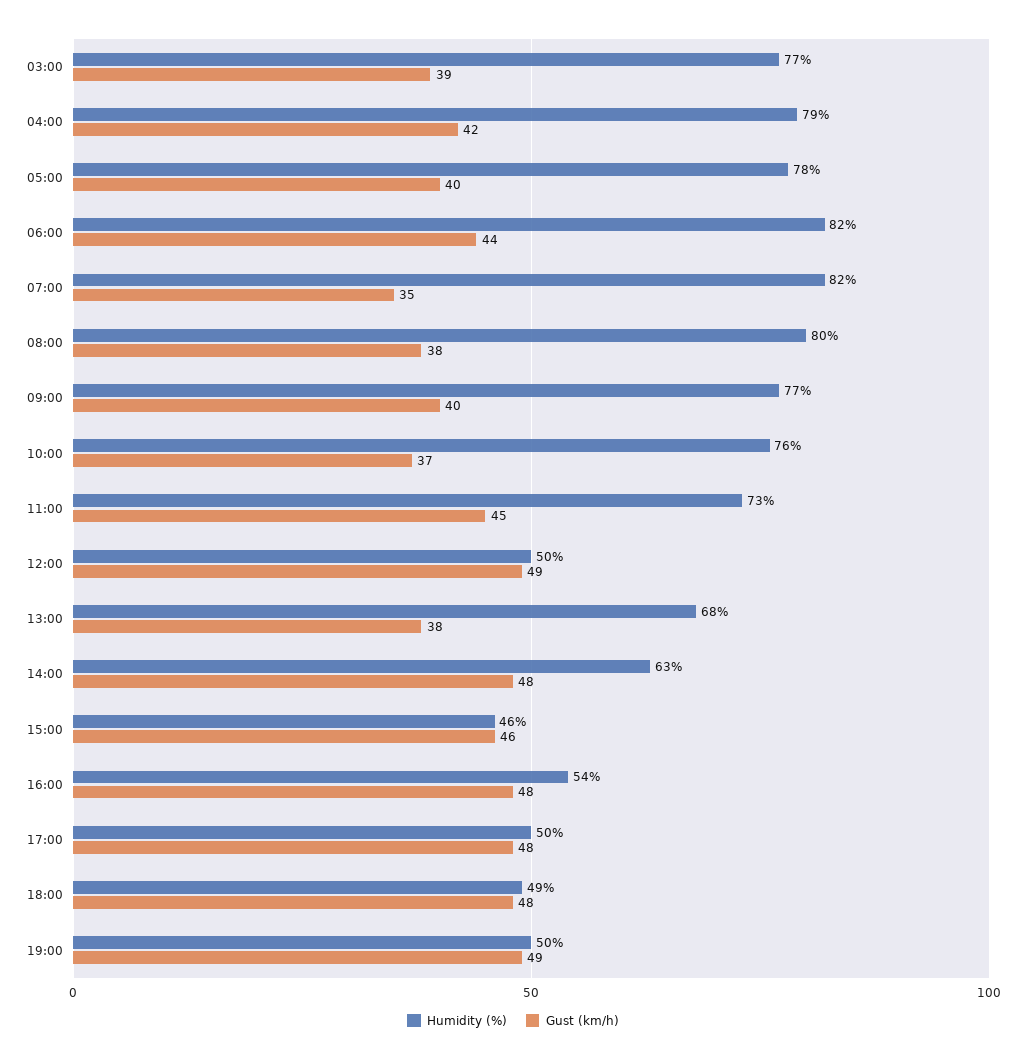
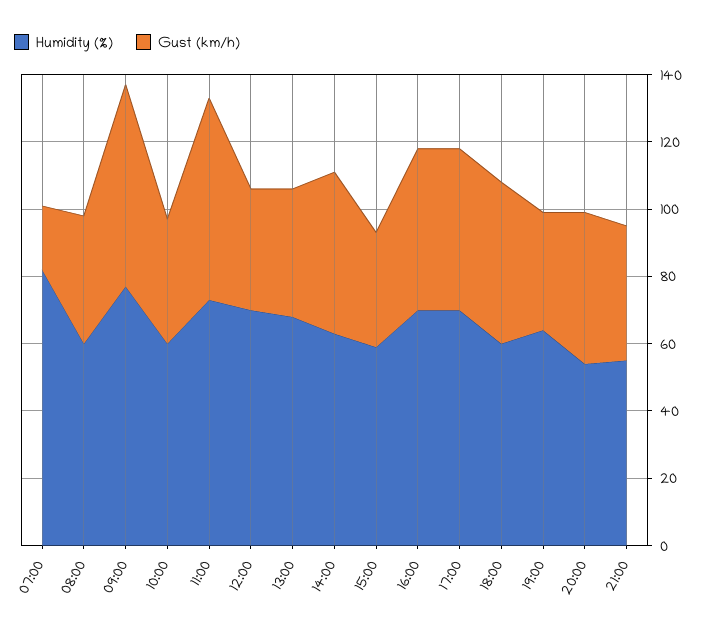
Humidity (%), 03:00: 77 -> none
Gust (km/h), 03:00: 39 -> none
Humidity (%), 04:00: 79 -> none
Gust (km/h), 04:00: 42 -> none
Humidity (%), 05:00: 78 -> none
Gust (km/h), 05:00: 40 -> none
Humidity (%), 06:00: 82 -> none
Gust (km/h), 06:00: 44 -> none
Gust (km/h), 07:00: 35 -> 20
Humidity (%), 08:00: 80 -> 60
Gust (km/h), 09:00: 40 -> 60
Humidity (%), 10:00: 76 -> 60
Gust (km/h), 11:00: 45 -> 60
Humidity (%), 12:00: 50 -> 70
Gust (km/h), 12:00: 49 -> 35
Humidity (%), 15:00: 46 -> 60
Gust (km/h), 15:00: 46 -> 35
Humidity (%), 16:00: 54 -> 70
Humidity (%), 17:00: 50 -> 70
Humidity (%), 18:00: 49 -> 60
Humidity (%), 19:00: 50 -> 65
Gust (km/h), 19:00: 49 -> 35
Humidity (%), 20:00: none -> 55
Gust (km/h), 20:00: none -> 45
Humidity (%), 21:00: none -> 55
Gust (km/h), 21:00: none -> 40

